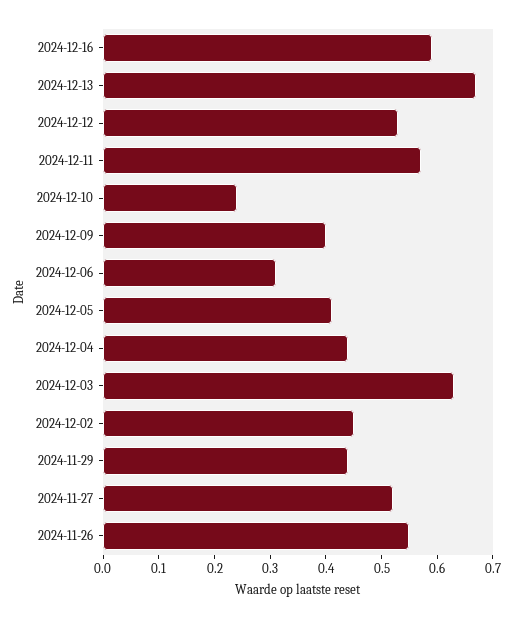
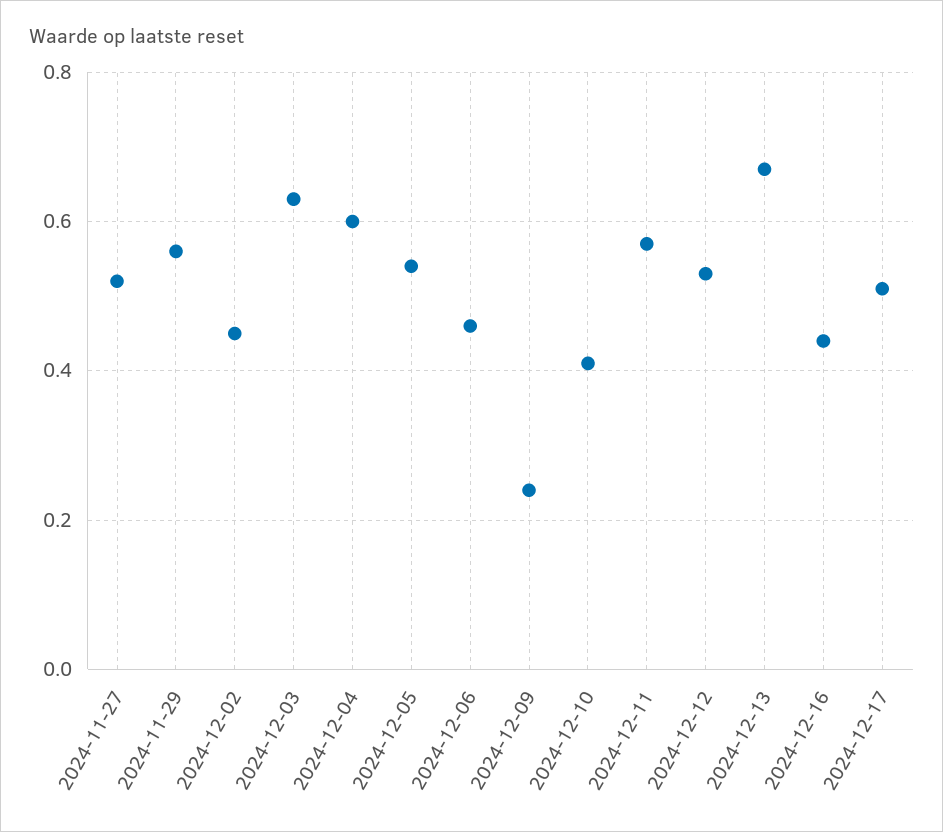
2024-12-16: 0.6 -> 0.45
2024-12-10: 0.25 -> 0.4
2024-12-09: 0.4 -> 0.25
2024-12-06: 0.3 -> 0.45
2024-12-05: 0.4 -> 0.55
2024-12-04: 0.45 -> 0.6
2024-11-29: 0.45 -> 0.55
2024-11-26: 0.55 -> none
2024-12-17: none -> 0.5

